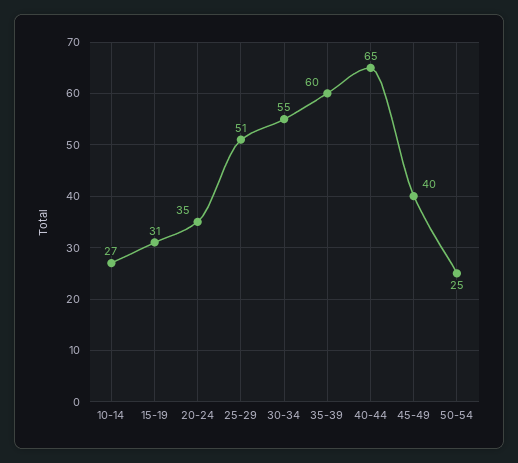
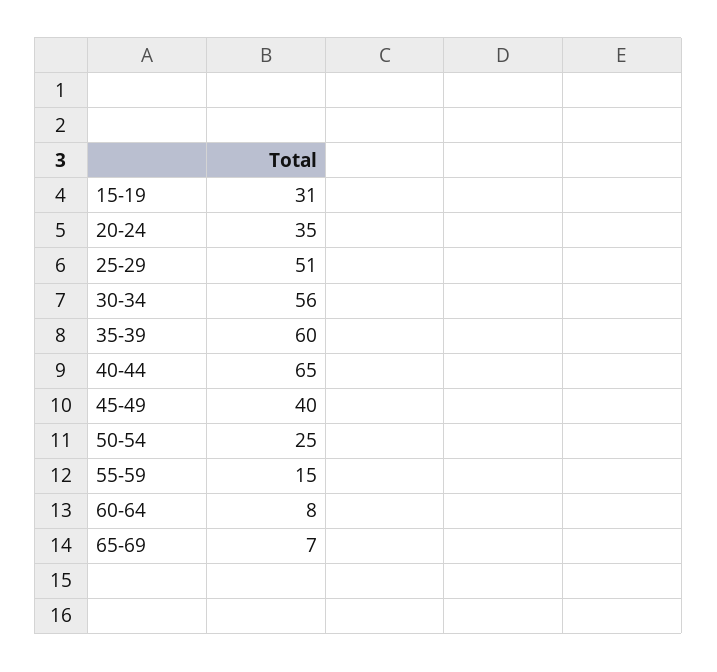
10-14: 27 -> none
30-34: 55 -> 56
55-59: none -> 15
60-64: none -> 8
65-69: none -> 7

